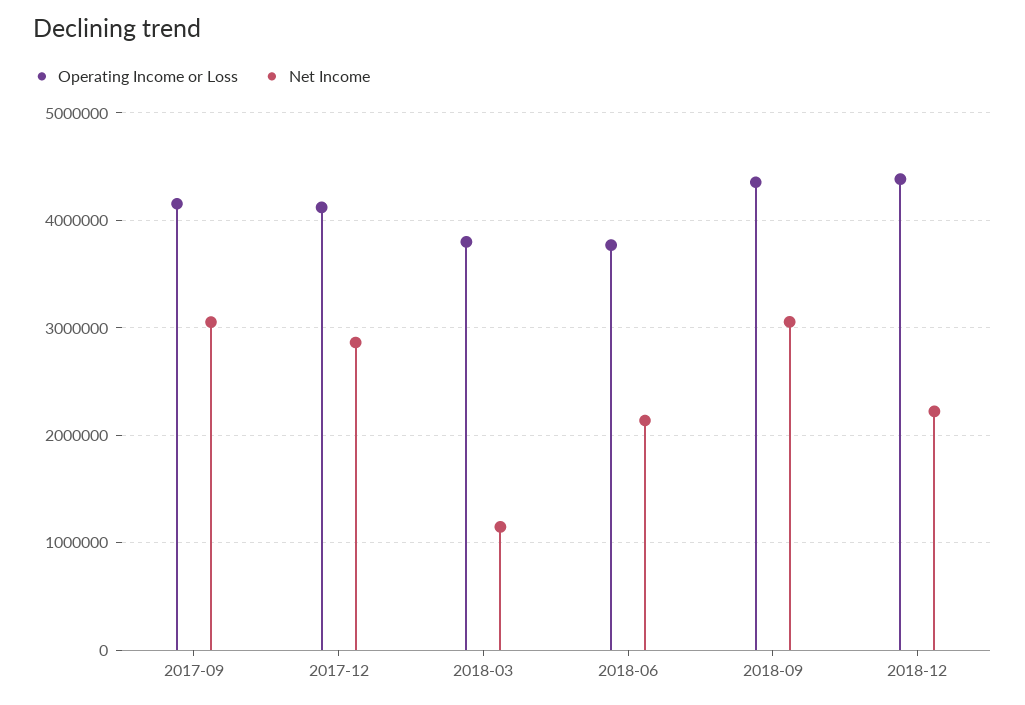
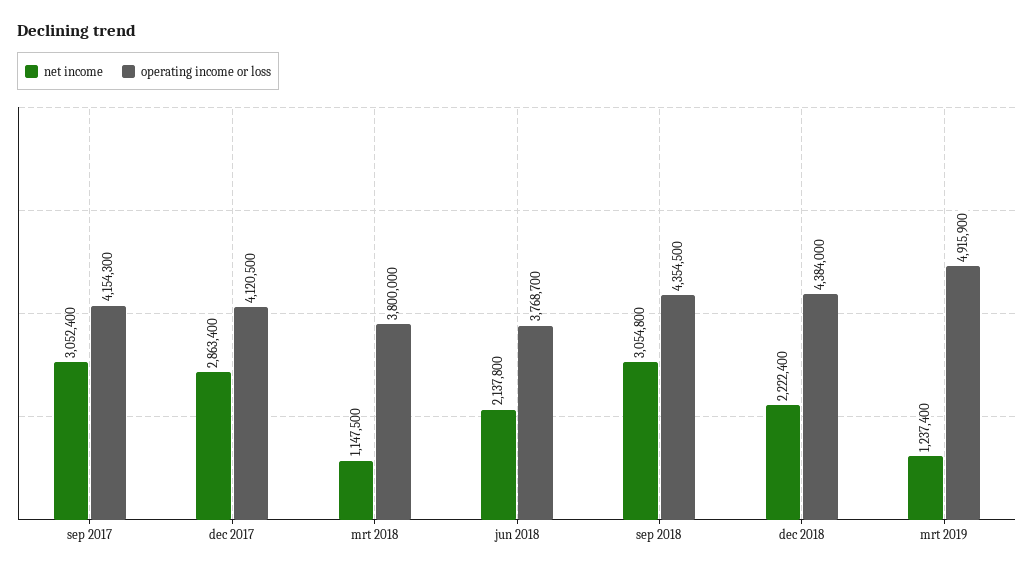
Net Income, mrt 2019: none -> 1237400
Operating Income or Loss, mrt 2019: none -> 4915900

